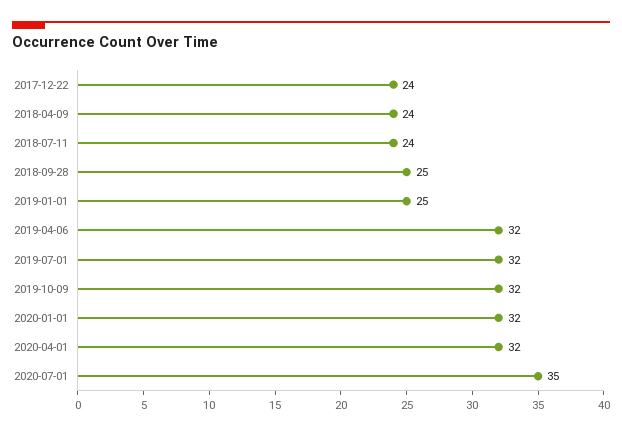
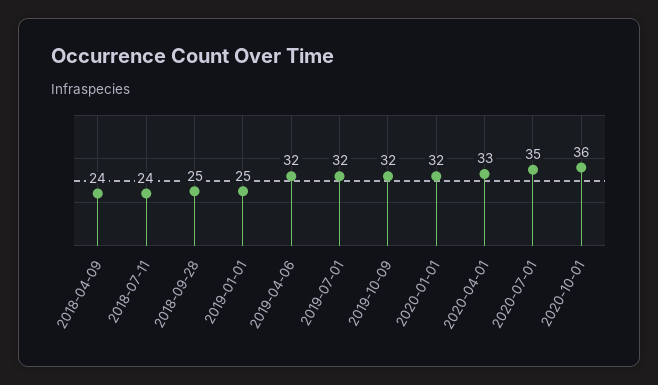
2017-12-22: 24 -> none
2020-04-01: 32 -> 33
2020-10-01: none -> 36

